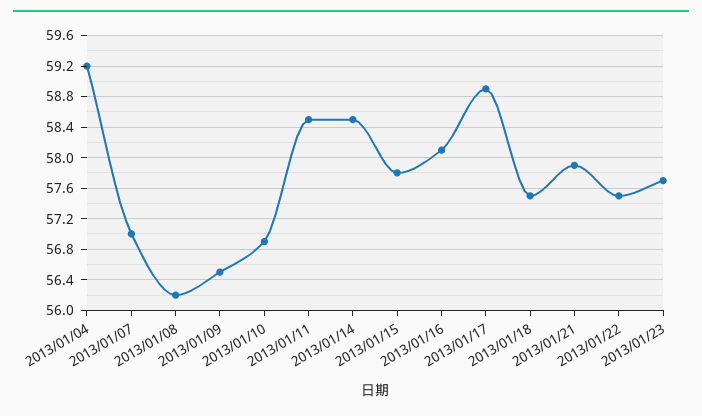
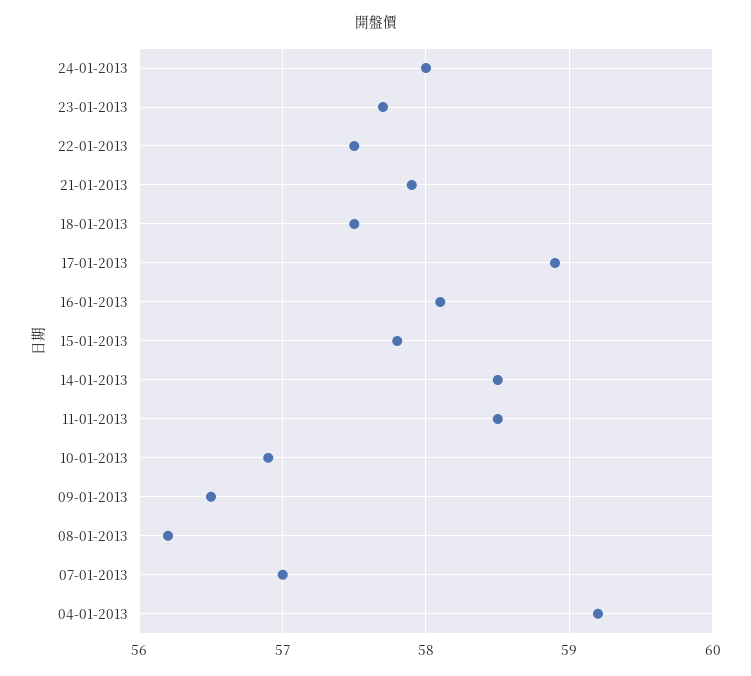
24-01-2013: none -> 58

